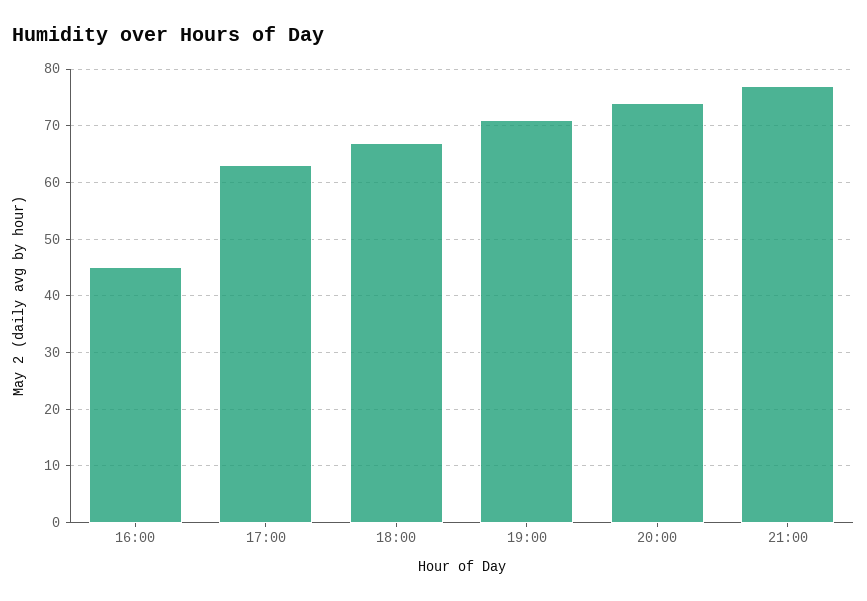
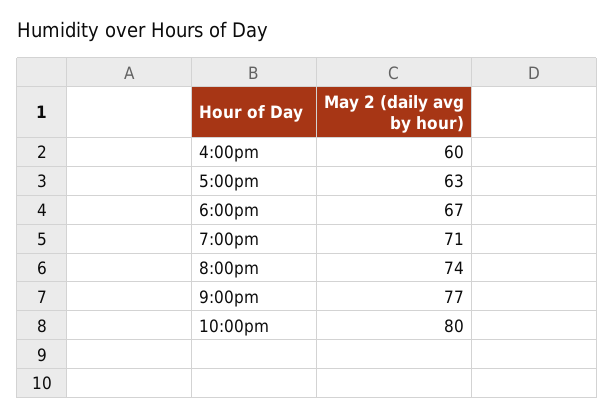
16:00: 45 -> 60
10:00pm: none -> 80

